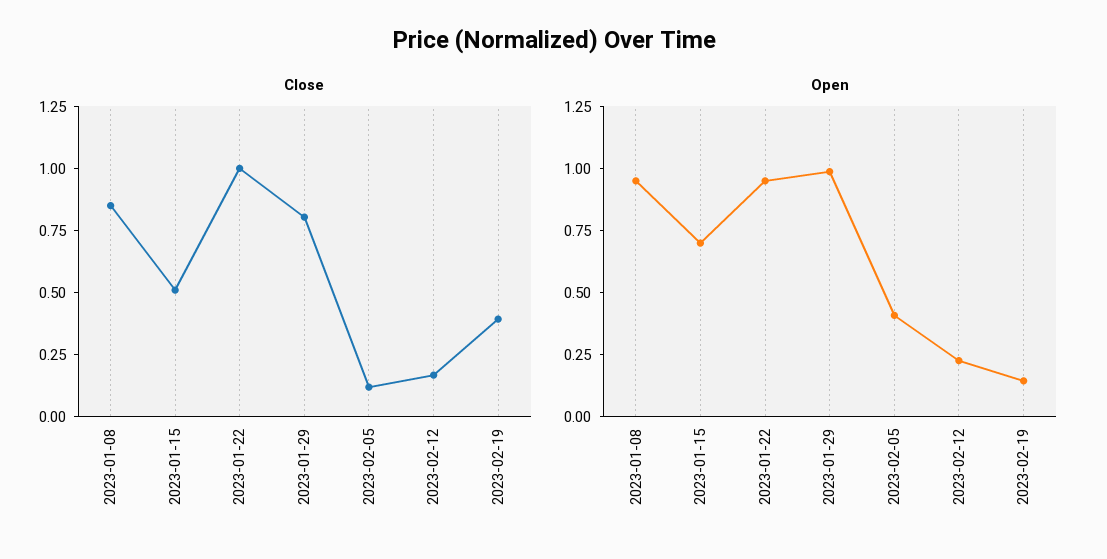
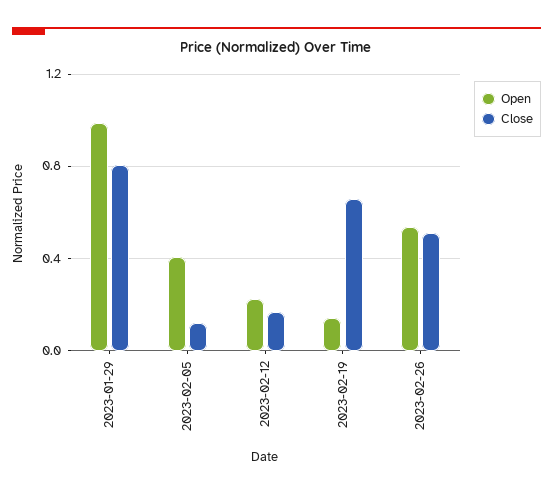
Close, 2023-01-08: 0.85 -> none
Close, 2023-01-15: 0.5 -> none
Close, 2023-01-22: 1 -> none
Close, 2023-02-19: 0.4 -> 0.65
Open, 2023-01-08: 0.95 -> none
Open, 2023-01-15: 0.7 -> none
Open, 2023-01-22: 0.95 -> none
Open, 2023-02-26: none -> 0.55
Close, 2023-02-26: none -> 0.5

